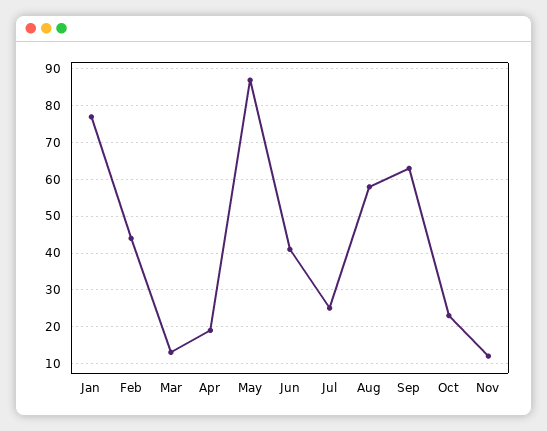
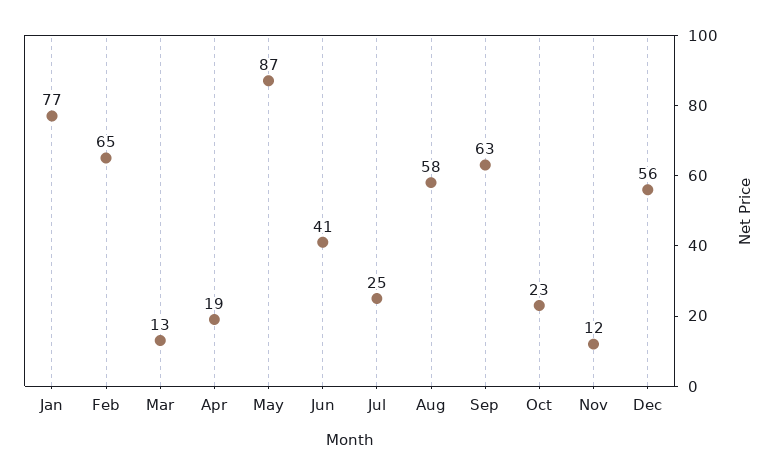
Feb: 45 -> 65
Dec: none -> 56

